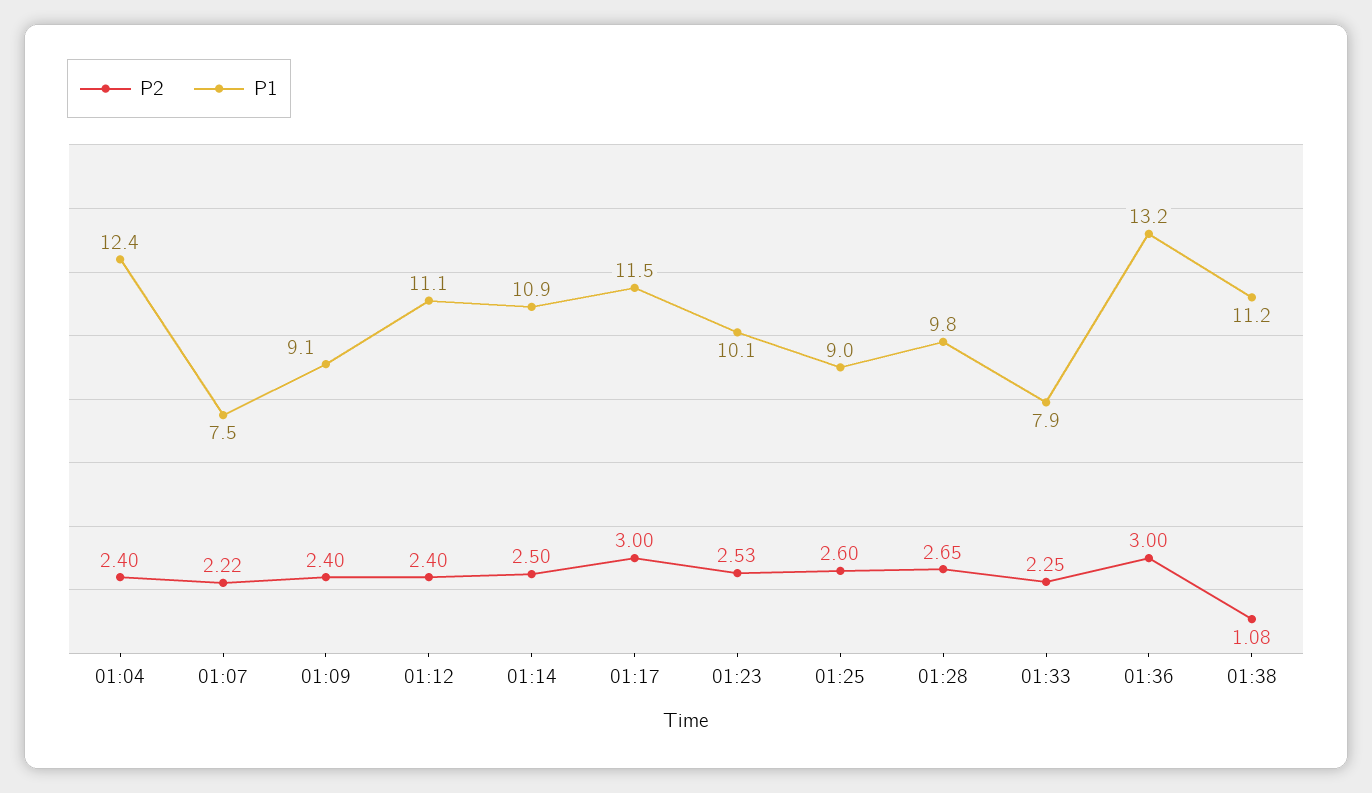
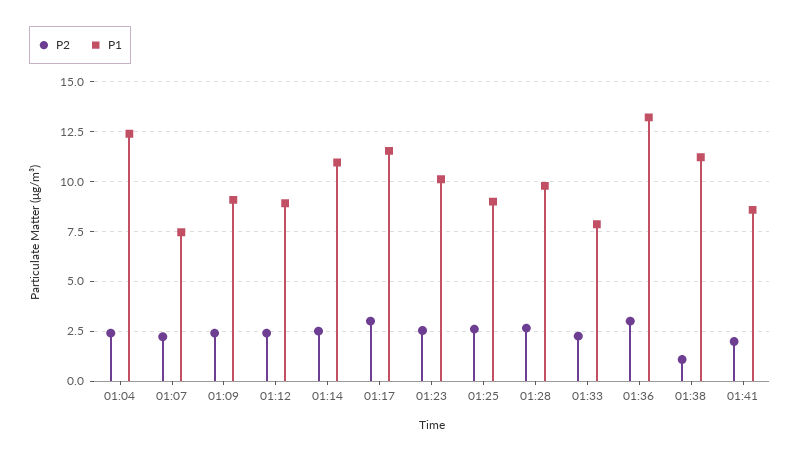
P1, 01:12: 11.1 -> 9
P2, 01:41: none -> 2
P1, 01:41: none -> 8.5

